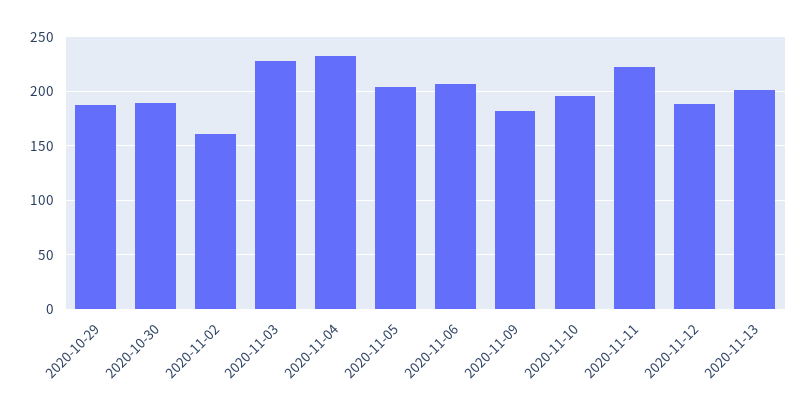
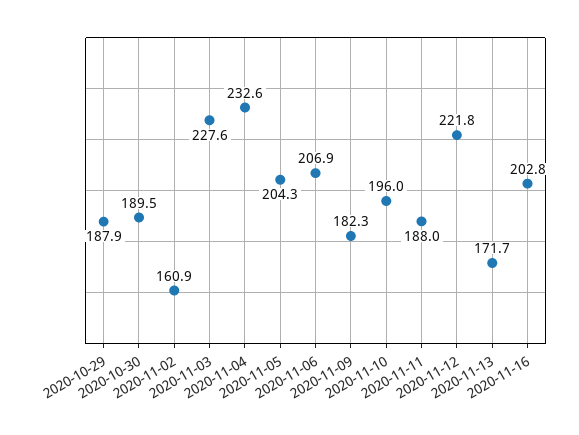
2020-11-11: 220 -> 188
2020-11-12: 190 -> 221.8
2020-11-13: 200 -> 171.7
2020-11-16: none -> 202.8

